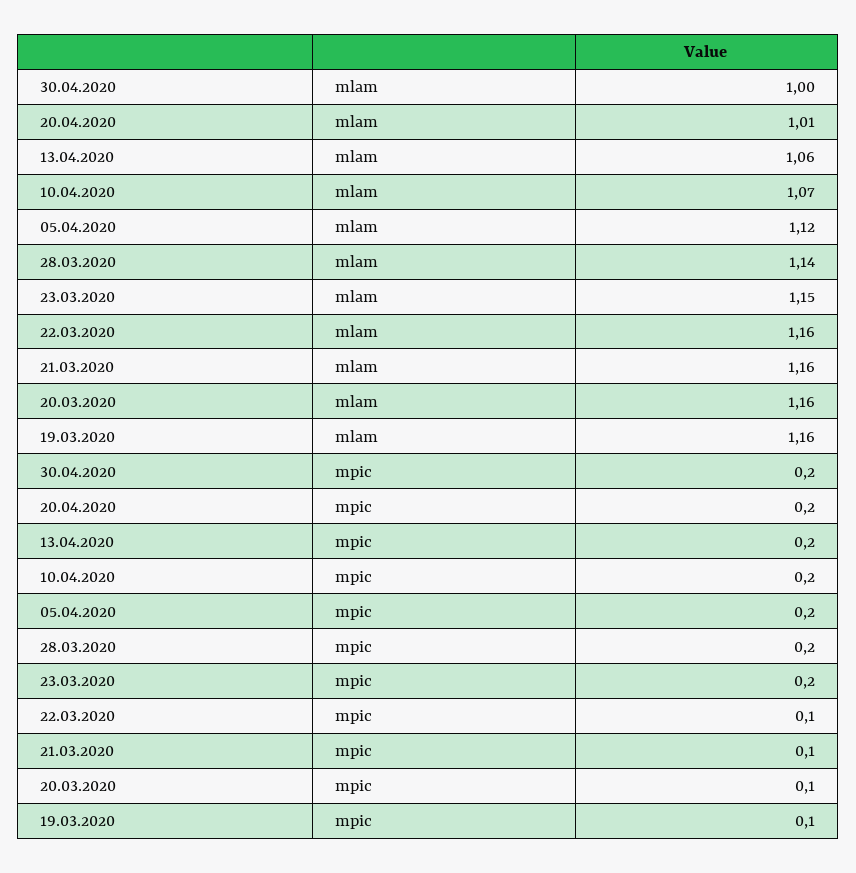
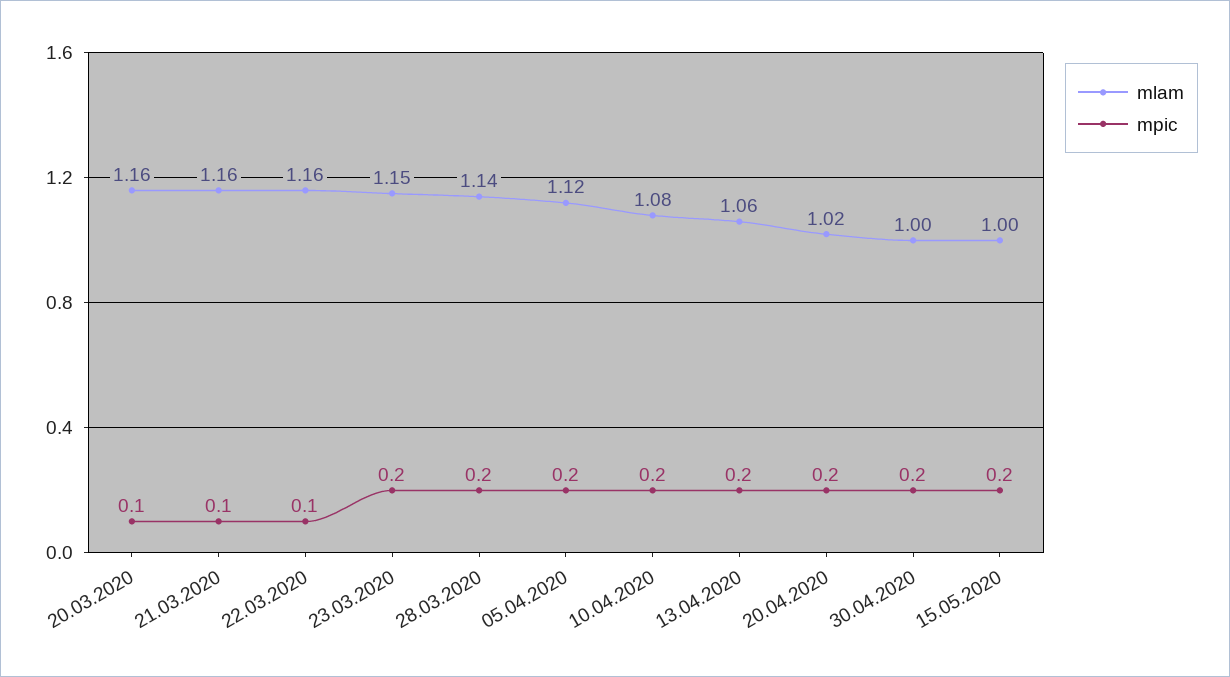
mlam, 20.04.2020: 1.01 -> 1.02
mlam, 10.04.2020: 1.07 -> 1.08
mlam, 19.03.2020: 1.16 -> none
mpic, 19.03.2020: 0.1 -> none
mlam, 15.05.2020: none -> 1
mpic, 15.05.2020: none -> 0.2

